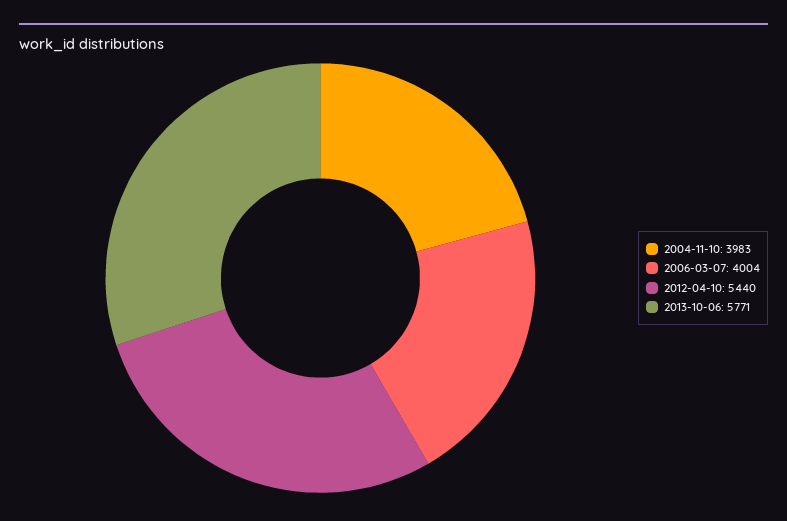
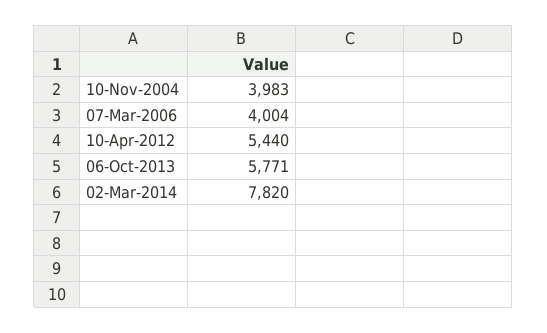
02-Mar-2014: none -> 7820

